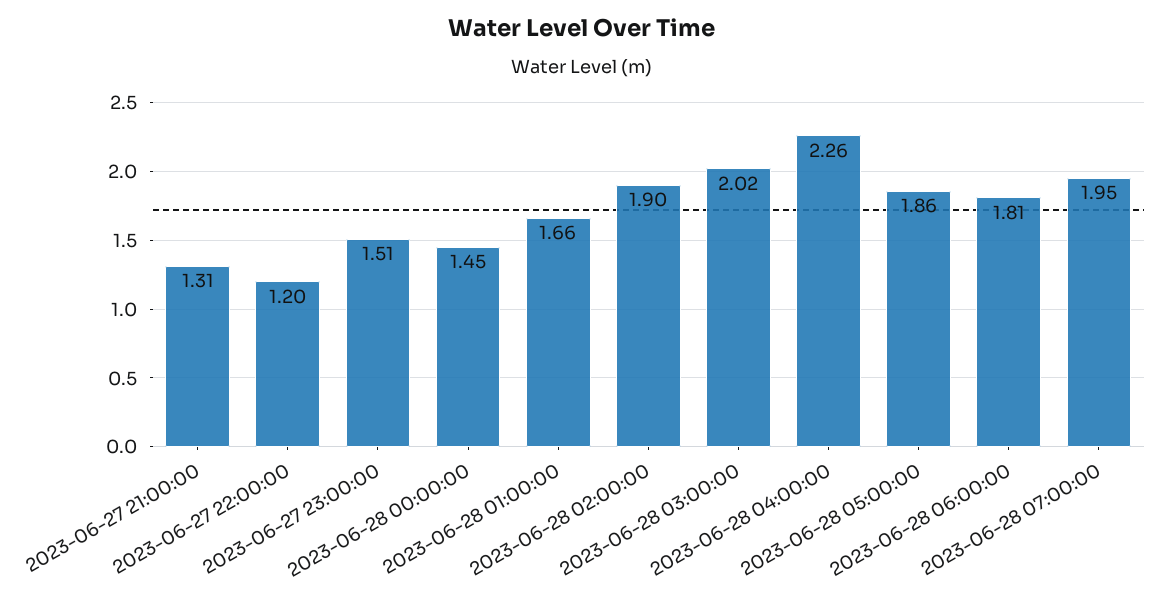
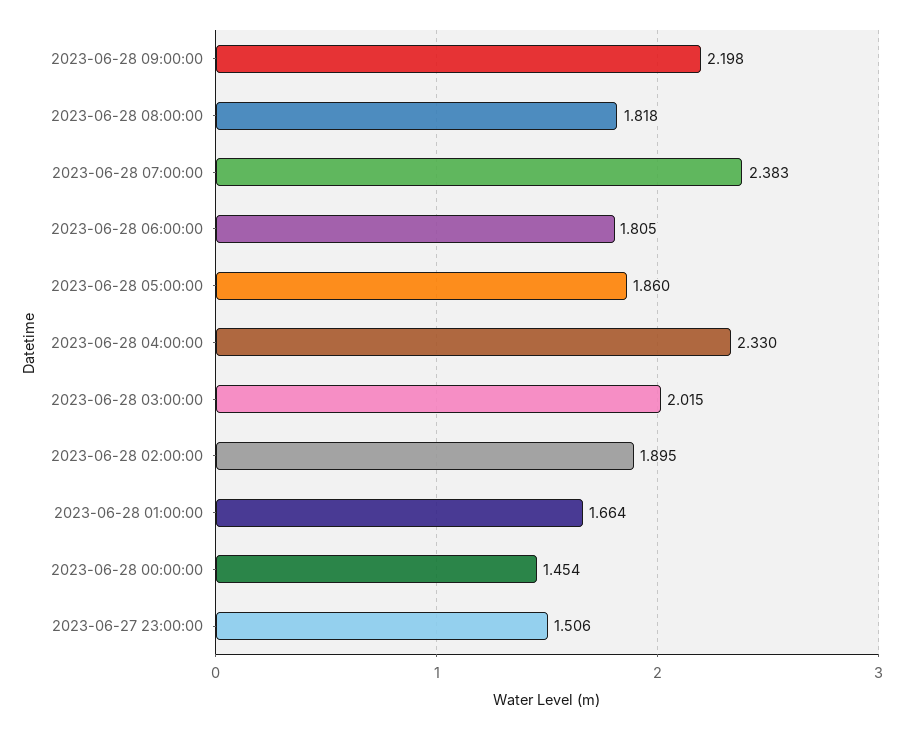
2023-06-27 21:00:00: 1.31 -> none
2023-06-27 22:00:00: 1.2 -> none
2023-06-28 04:00:00: 2.26 -> 2.33
2023-06-28 07:00:00: 1.95 -> 2.383
2023-06-28 09:00:00: none -> 2.198
2023-06-28 08:00:00: none -> 1.818

